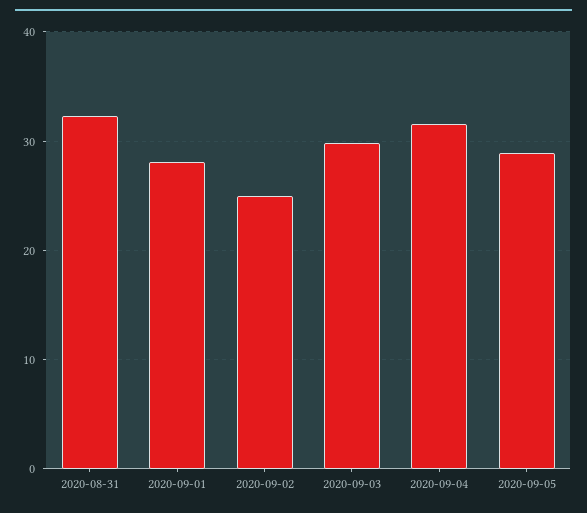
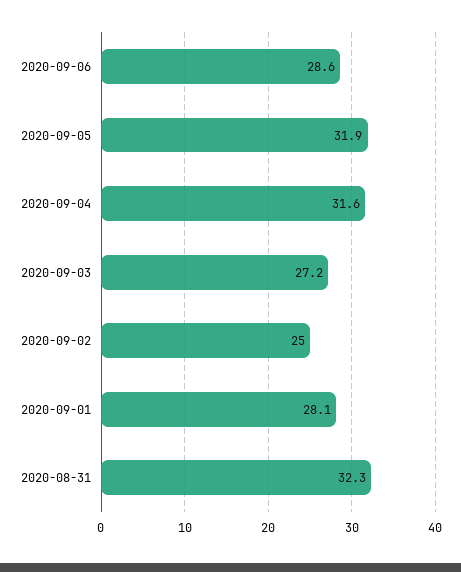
2020-09-03: 30 -> 27.2
2020-09-05: 29 -> 31.9
2020-09-06: none -> 28.6

